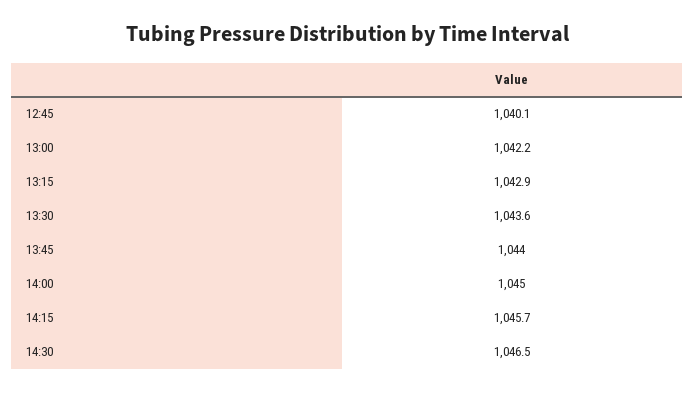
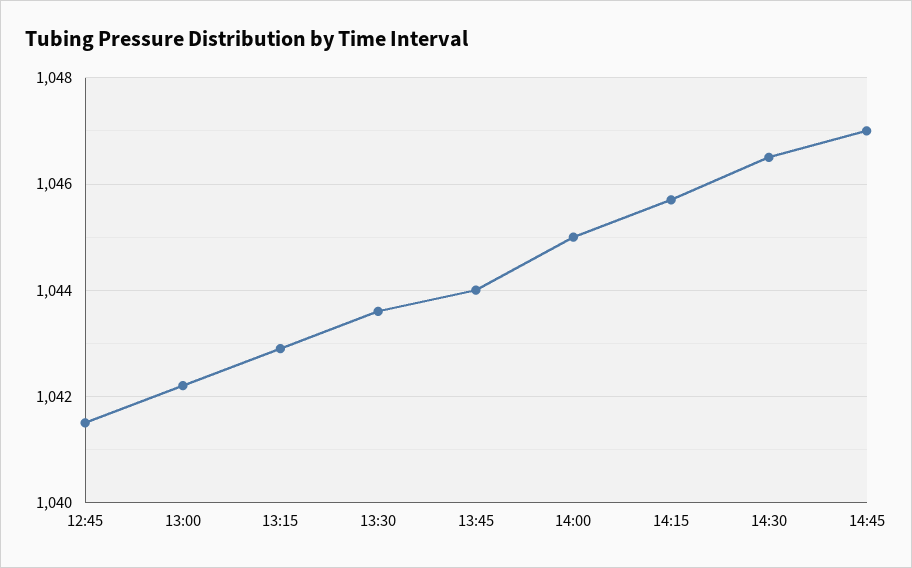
12:45: 1040.1 -> 1041.5
14:45: none -> 1047

